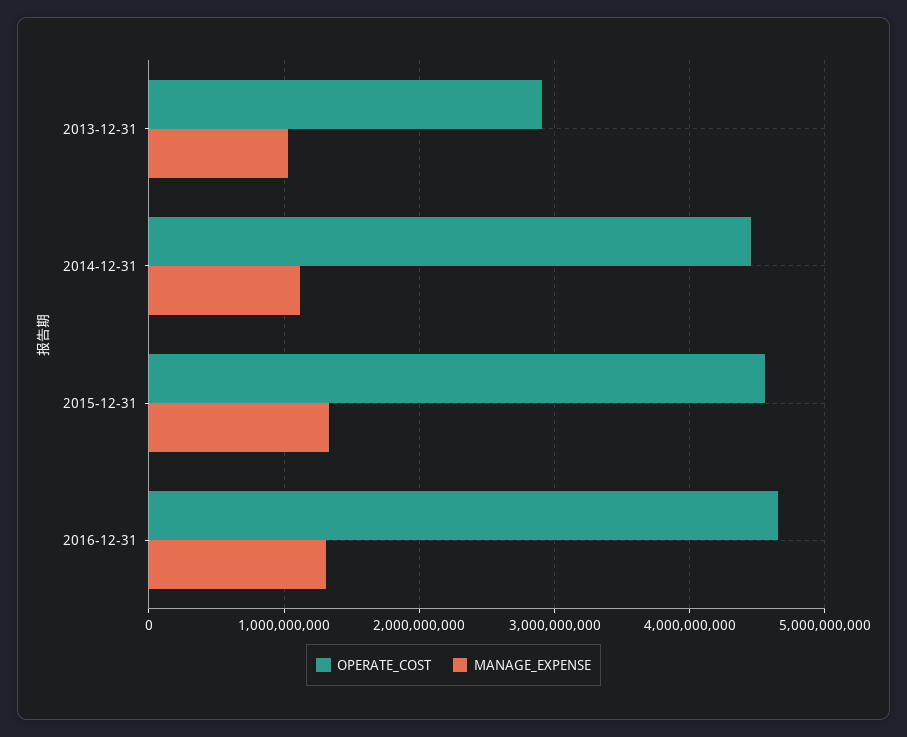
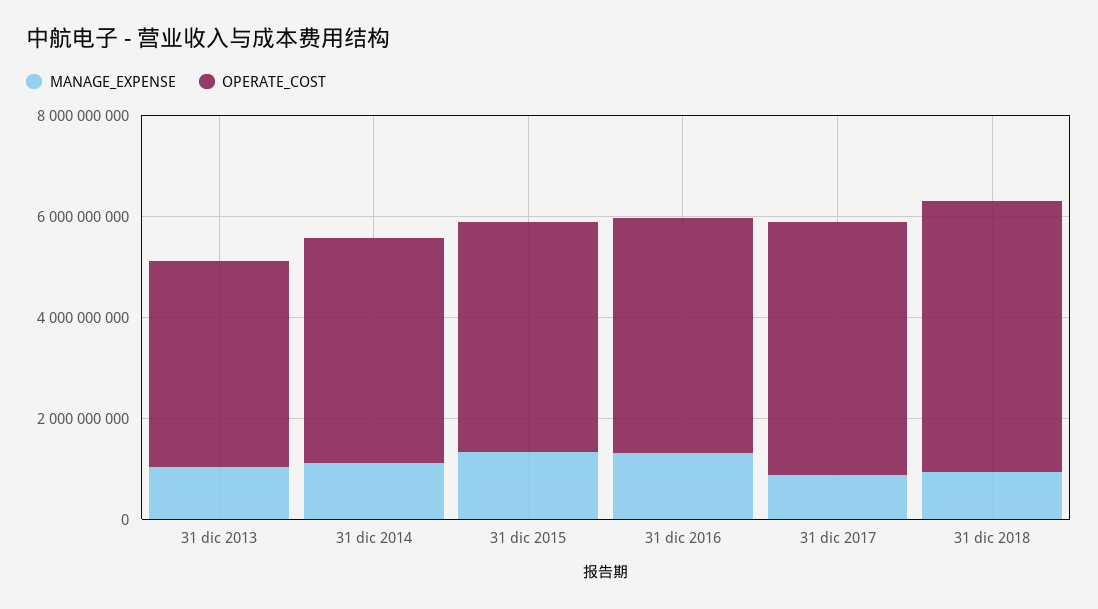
OPERATE_COST, 2013-12-31: 2900000000 -> 4000000000
MANAGE_EXPENSE, 31 dic 2017: none -> 1000000000
OPERATE_COST, 31 dic 2017: none -> 5000000000
MANAGE_EXPENSE, 31 dic 2018: none -> 1000000000
OPERATE_COST, 31 dic 2018: none -> 5500000000

